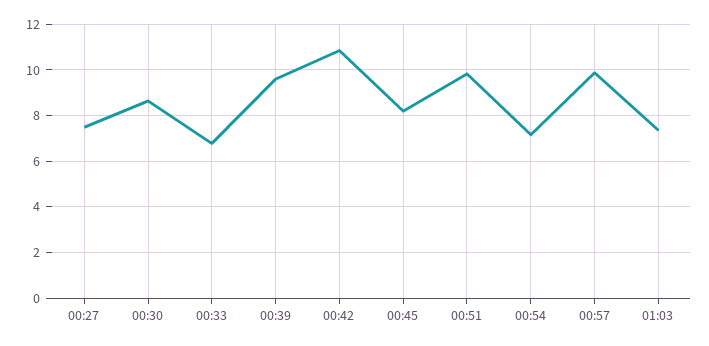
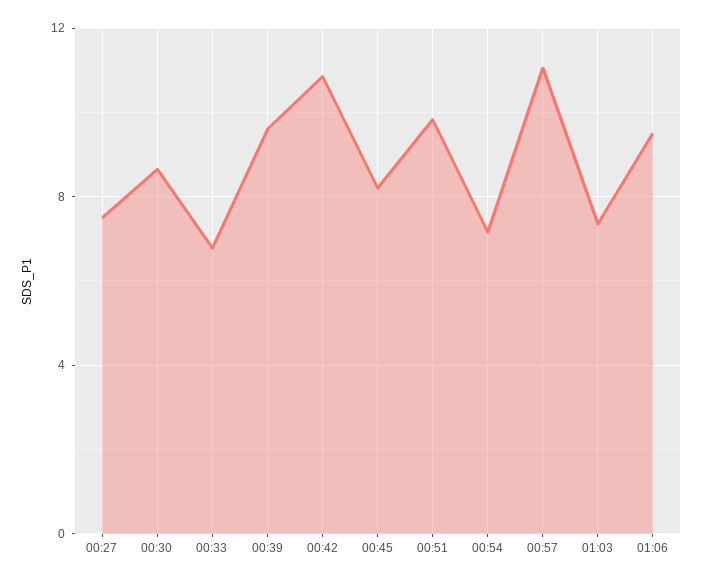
00:57: 10 -> 11
01:06: none -> 9.5

